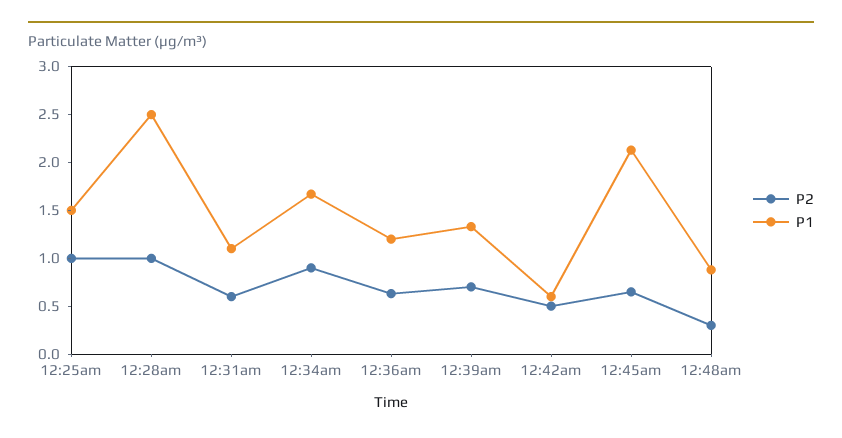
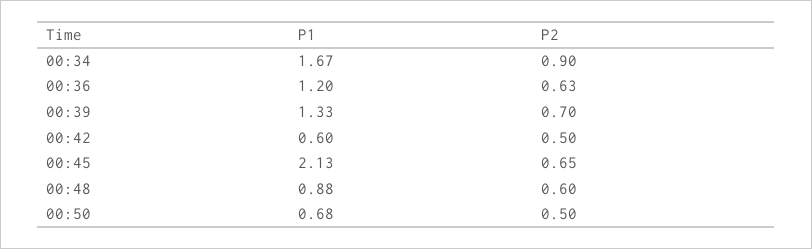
P2, 12:25am: 1 -> none
P1, 12:25am: 1.5 -> none
P2, 12:28am: 1 -> none
P1, 12:28am: 2.5 -> none
P2, 12:31am: 0.6 -> none
P1, 12:31am: 1.1 -> none
P2, 12:48am: 0.3 -> 0.6
P1, 00:50: none -> 0.68
P2, 00:50: none -> 0.5

